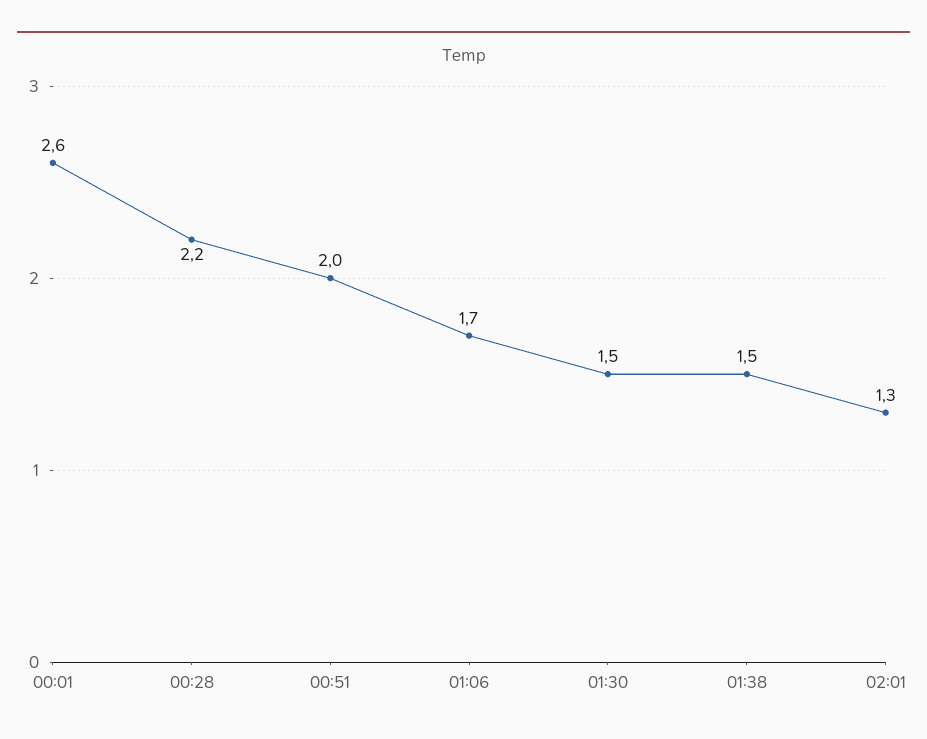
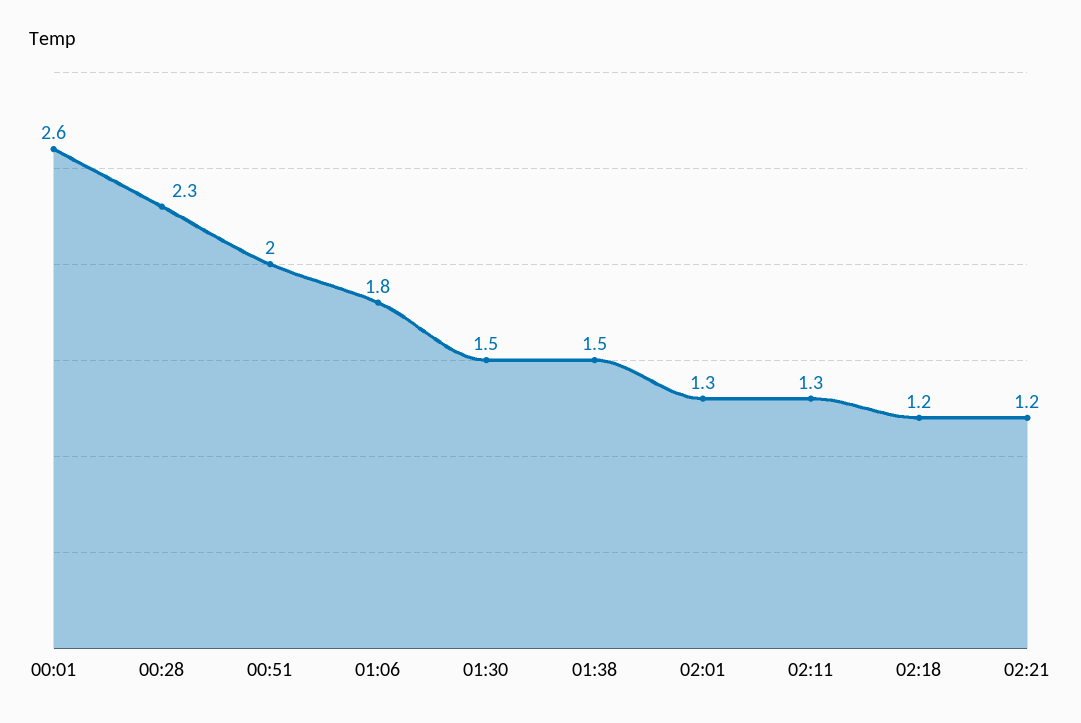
00:28: 2.2 -> 2.3
01:06: 1.7 -> 1.8
02:11: none -> 1.3
02:18: none -> 1.2
02:21: none -> 1.2

